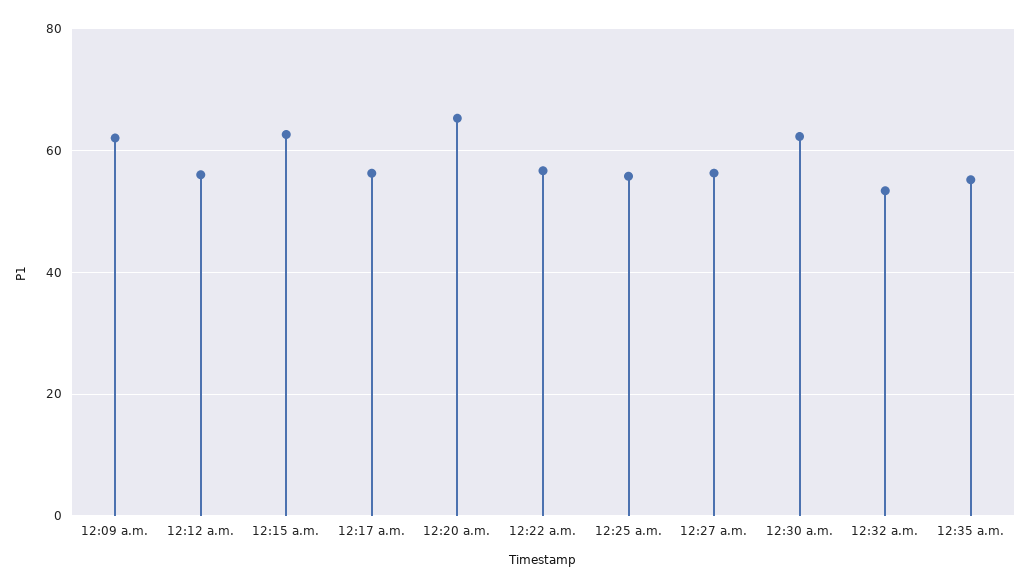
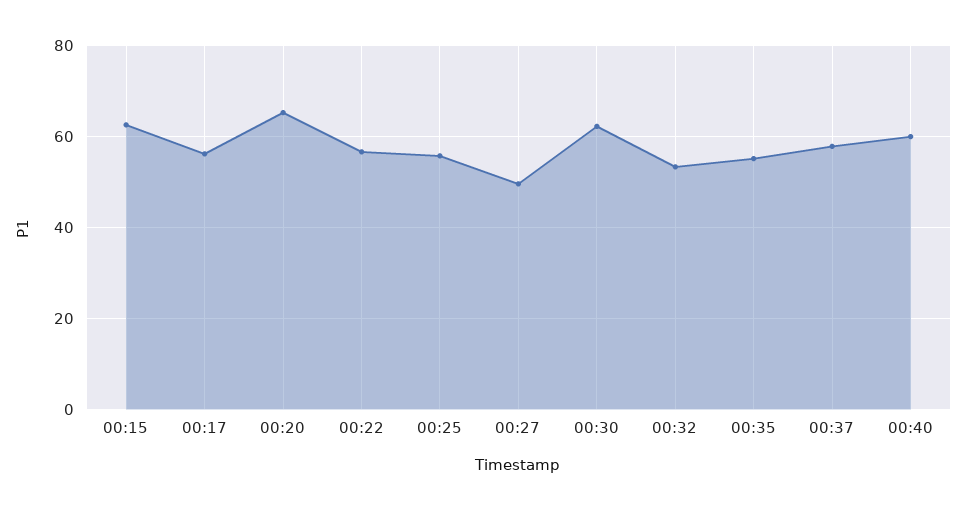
12:09 a.m.: 62 -> none
12:12 a.m.: 56 -> none
12:27 a.m.: 56 -> 50
00:37: none -> 58
00:40: none -> 60

